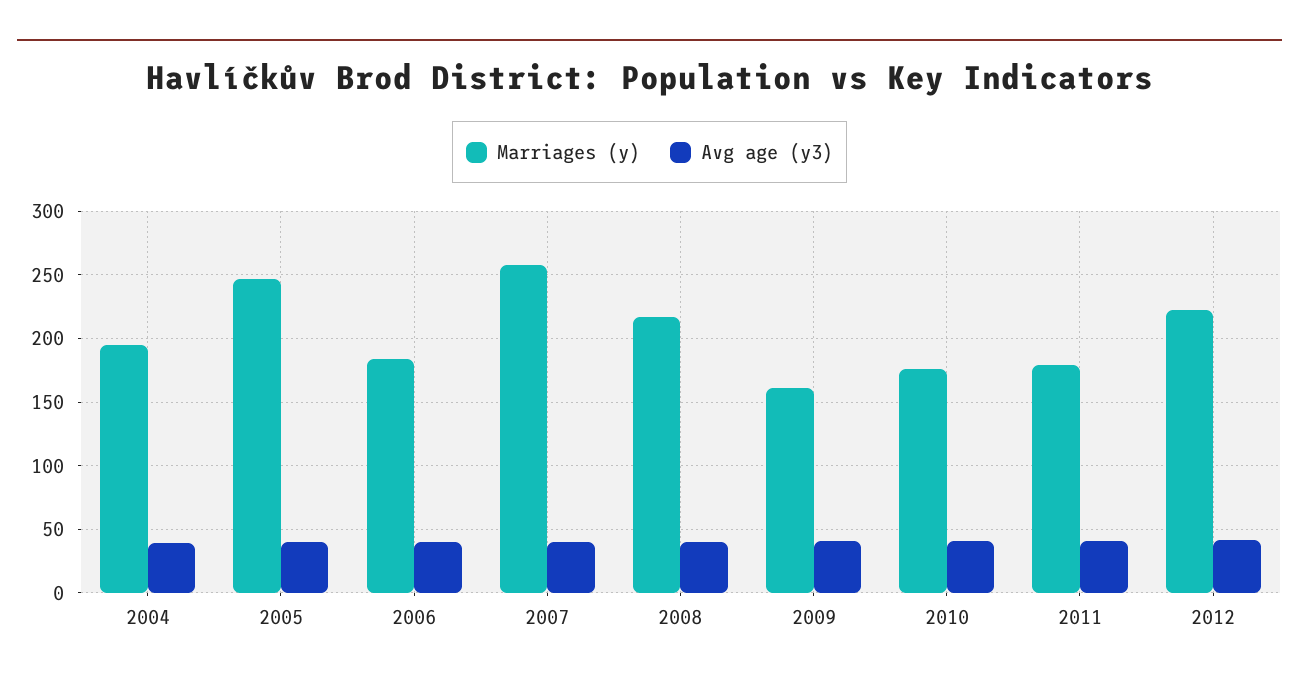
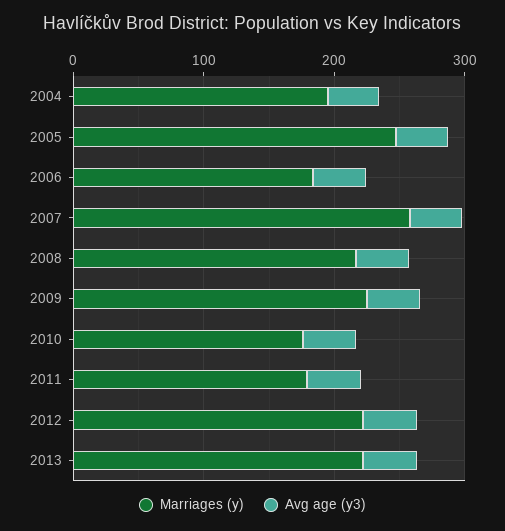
Marriages (y), 2009: 160 -> 220
Marriages (y), 2013: none -> 220
Avg age (y3), 2013: none -> 40

